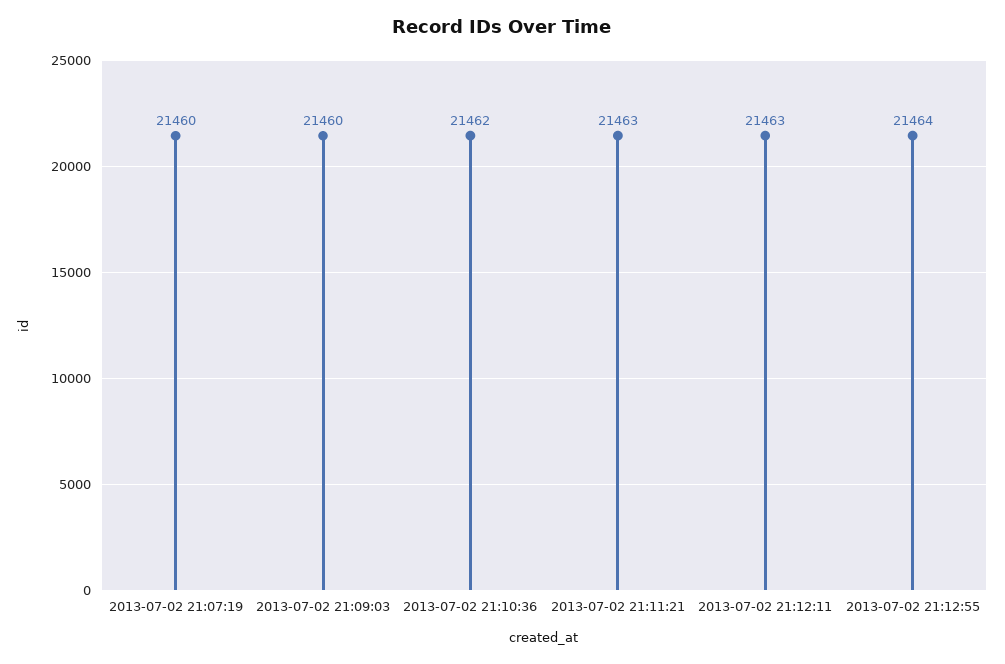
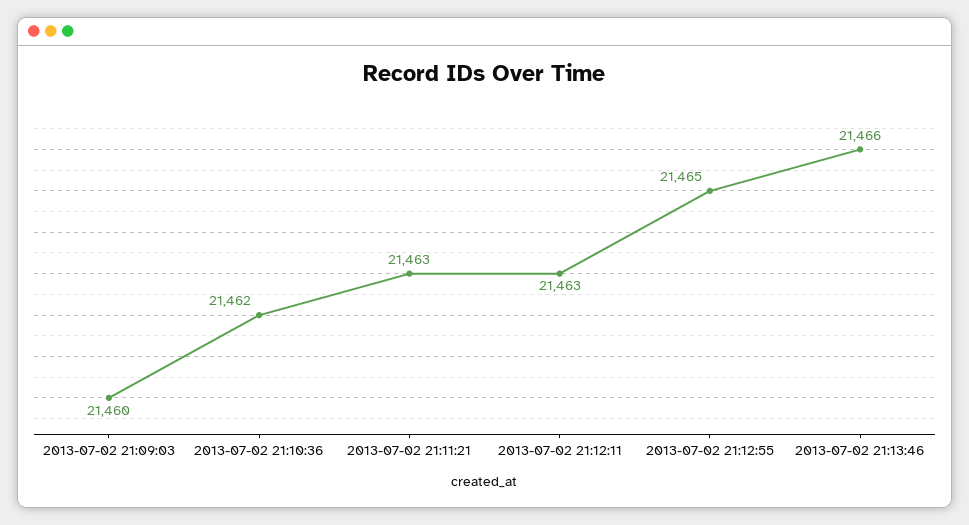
2013-07-02 21:07:19: 21460 -> none
2013-07-02 21:12:55: 21464 -> 21465
2013-07-02 21:13:46: none -> 21466

